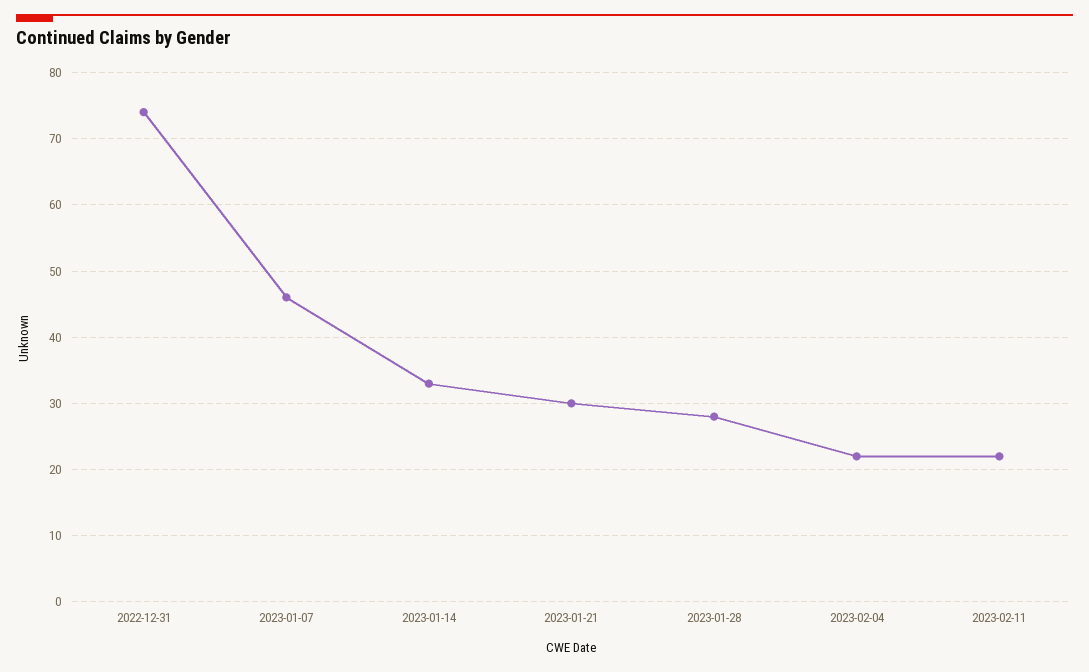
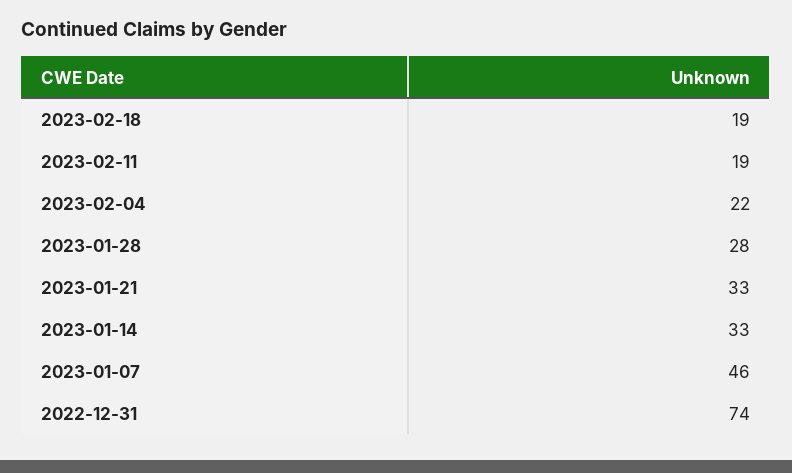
2023-01-21: 30 -> 33
2023-02-11: 22 -> 19
2023-02-18: none -> 19

